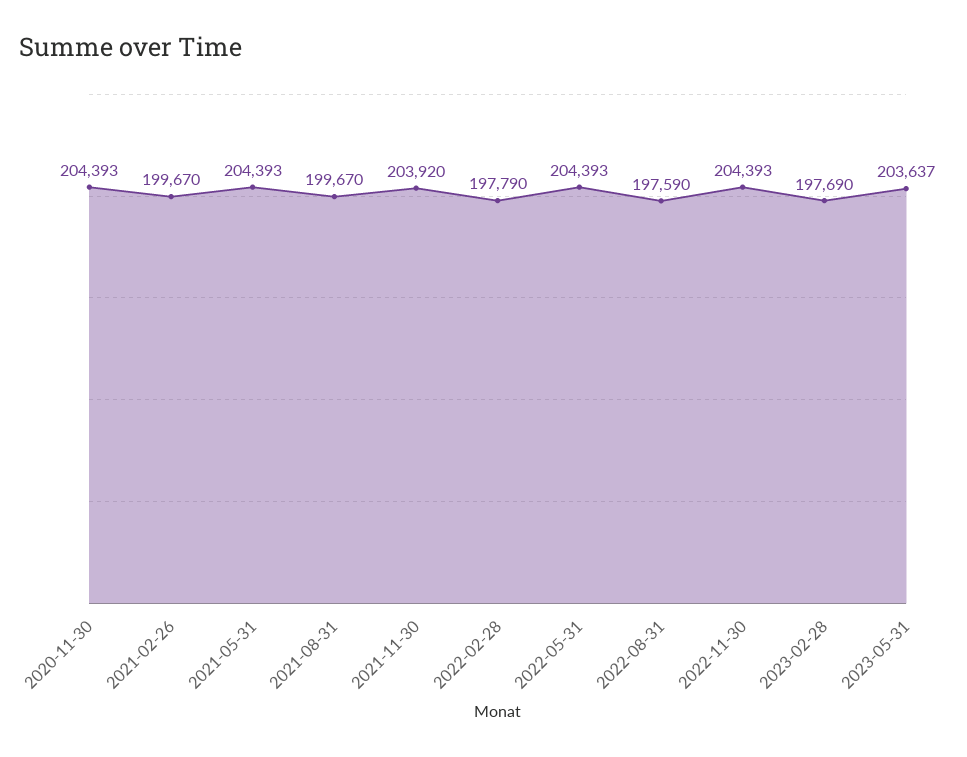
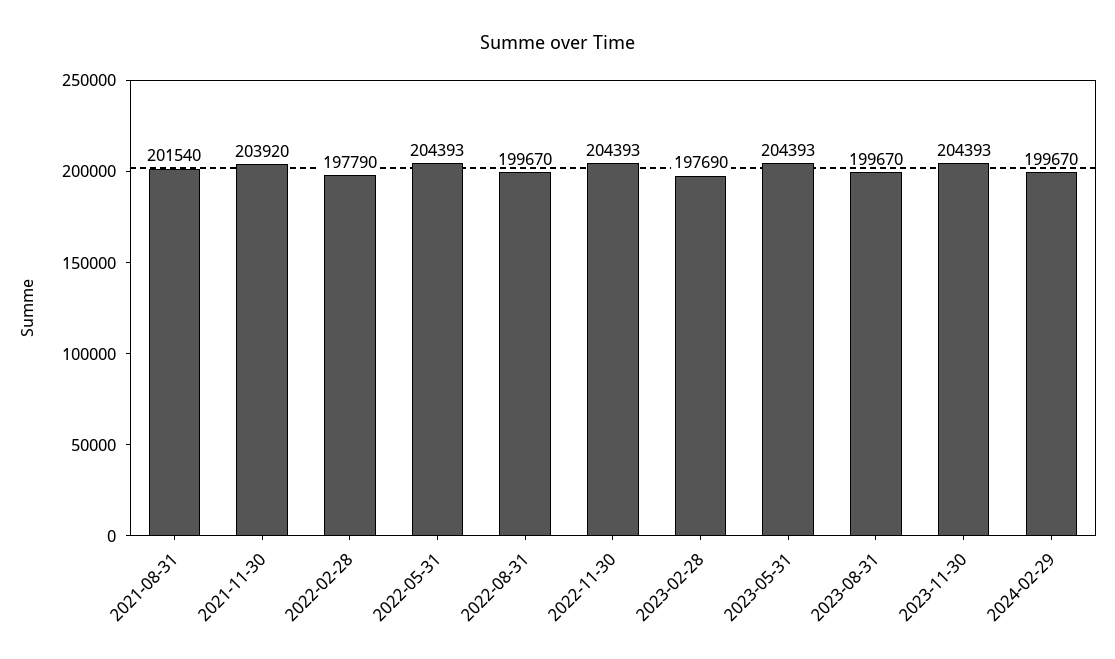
2020-11-30: 204393 -> none
2021-02-26: 199670 -> none
2021-05-31: 204393 -> none
2021-08-31: 199670 -> 201540
2022-08-31: 197590 -> 199670
2023-05-31: 203637 -> 204393
2023-08-31: none -> 199670
2023-11-30: none -> 204393
2024-02-29: none -> 199670

